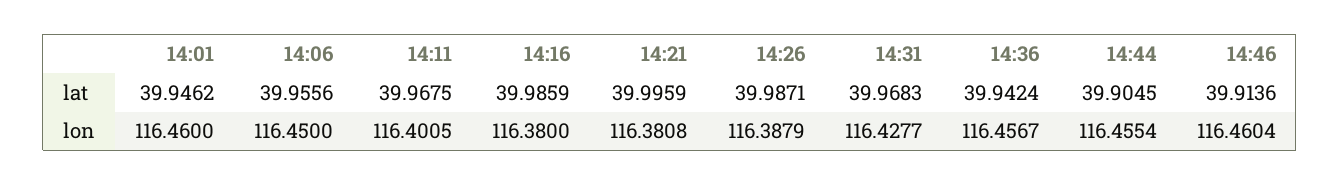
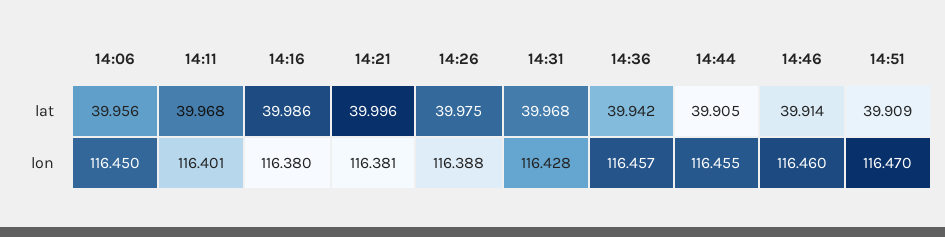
14:01, lat: 39.9462 -> none
14:26, lat: 39.9871 -> 39.975
14:01, lon: 116.46 -> none
14:51, lat: none -> 39.909
14:51, lon: none -> 116.47

